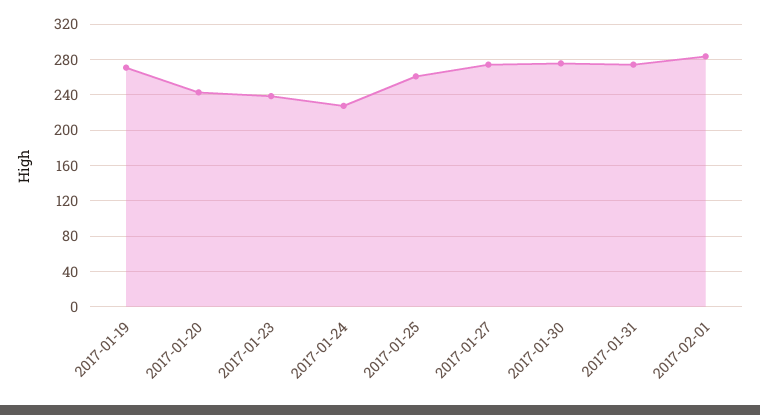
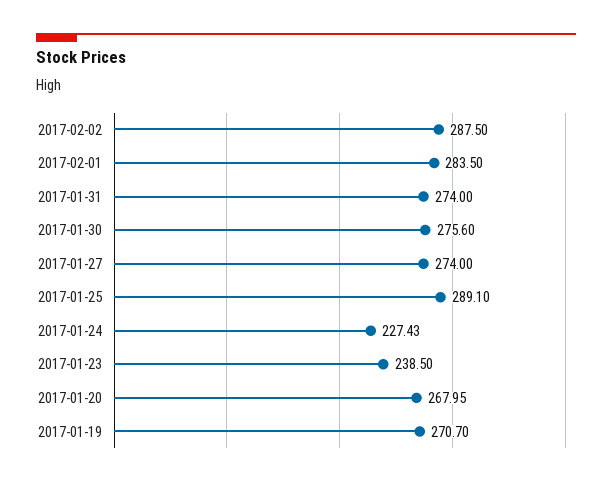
2017-01-20: 240 -> 267.95
2017-01-25: 260 -> 289.1
2017-02-02: none -> 287.5

